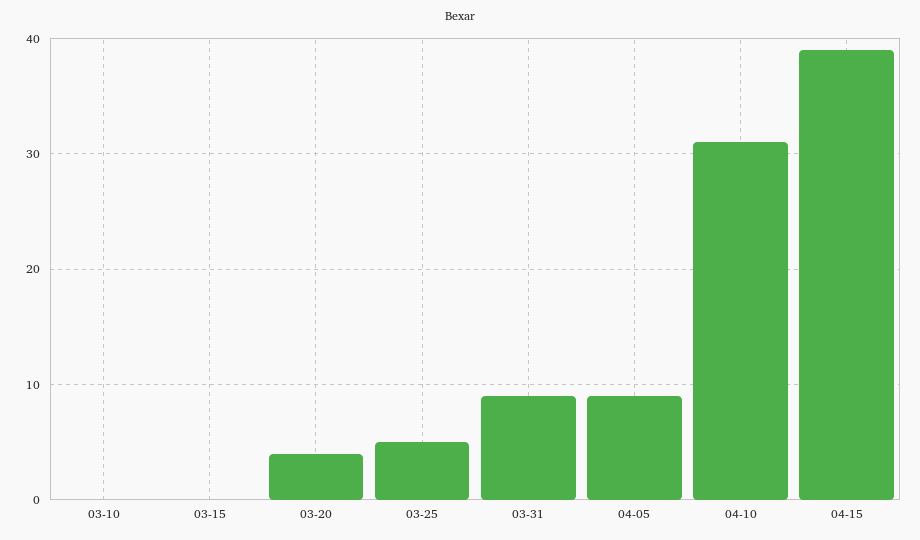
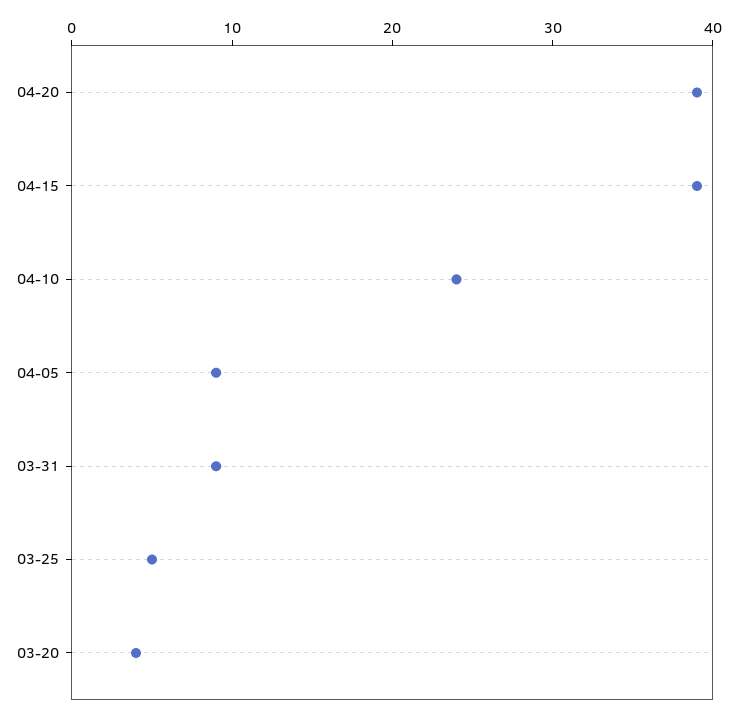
03-10: 0 -> none
03-15: 0 -> none
04-10: 31 -> 24
04-20: none -> 39

